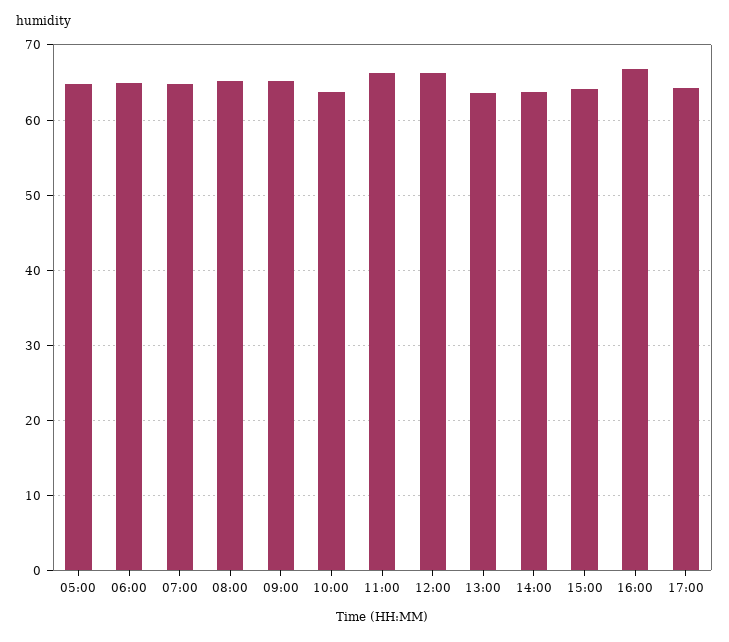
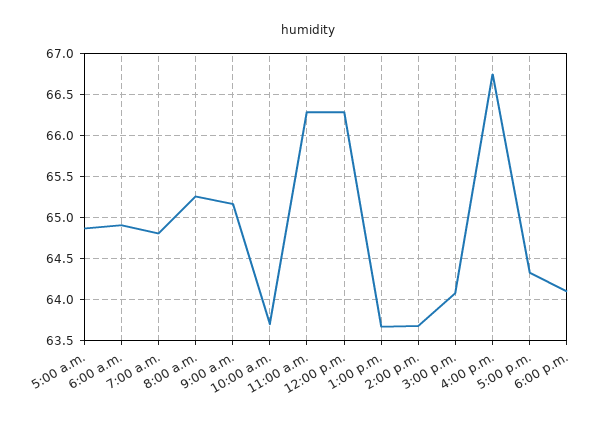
6:00 p.m.: none -> 64.1

